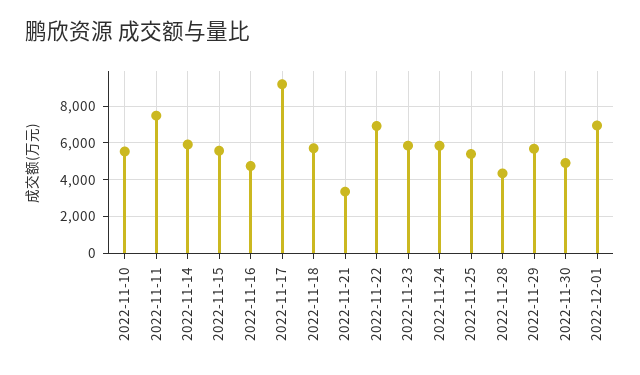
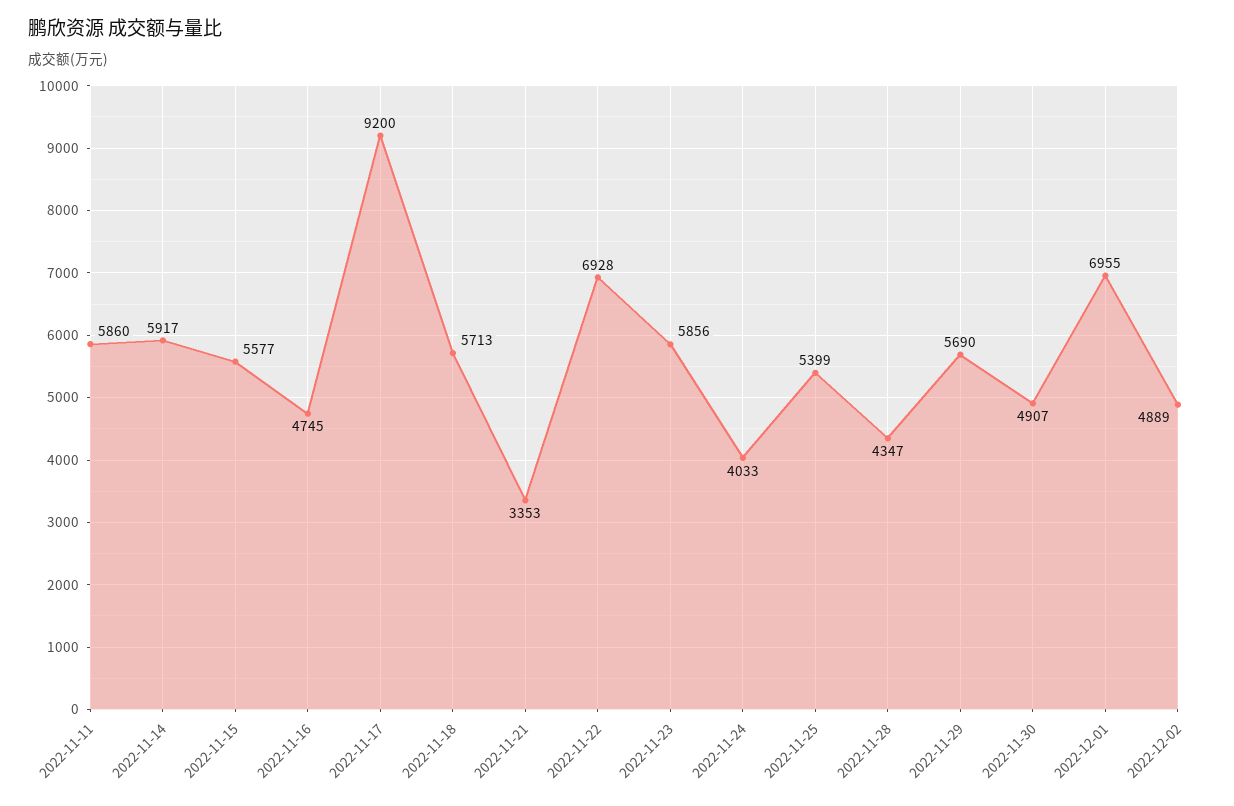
2022-11-10: 5500 -> none
2022-11-11: 7500 -> 5860
2022-11-24: 6000 -> 4033
2022-12-02: none -> 4889

